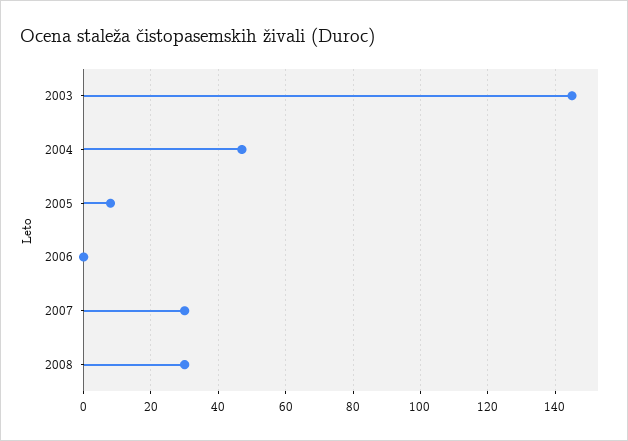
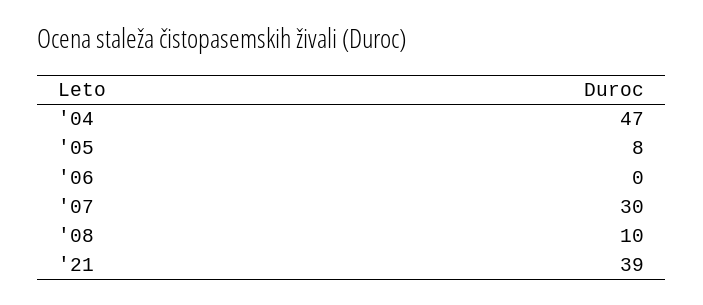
2003: 145 -> none
2008: 30 -> 10
'21: none -> 39

